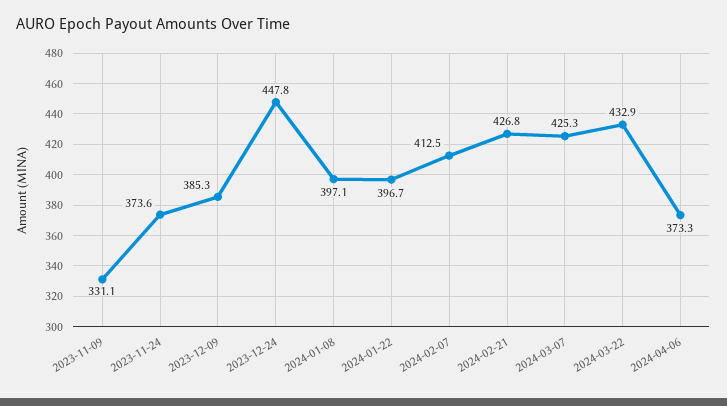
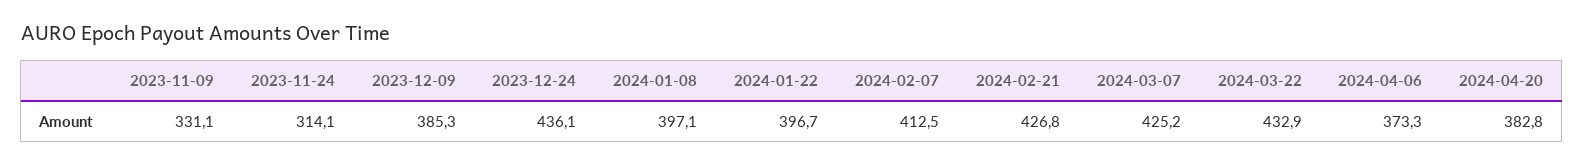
2023-11-24: 373.6 -> 314.1
2023-12-24: 447.8 -> 436.1
2024-03-07: 425.3 -> 425.2
2024-04-20: none -> 382.8

